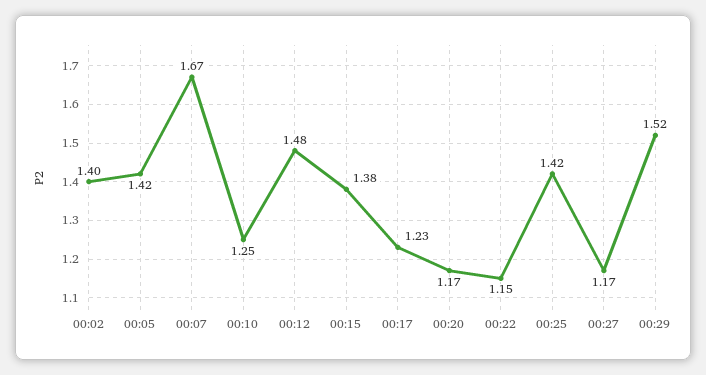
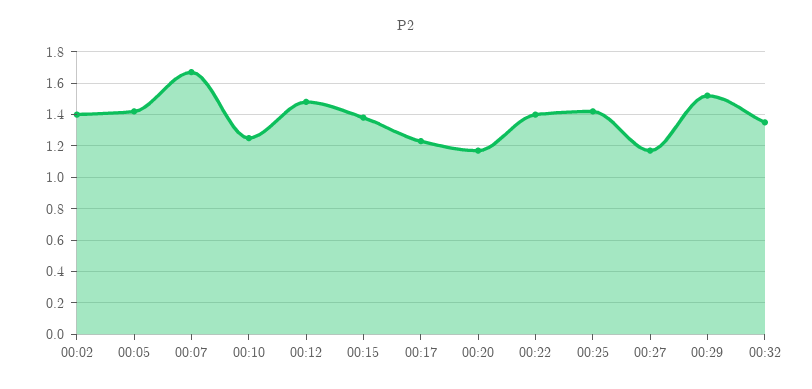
00:22: 1.15 -> 1.4
00:32: none -> 1.35

